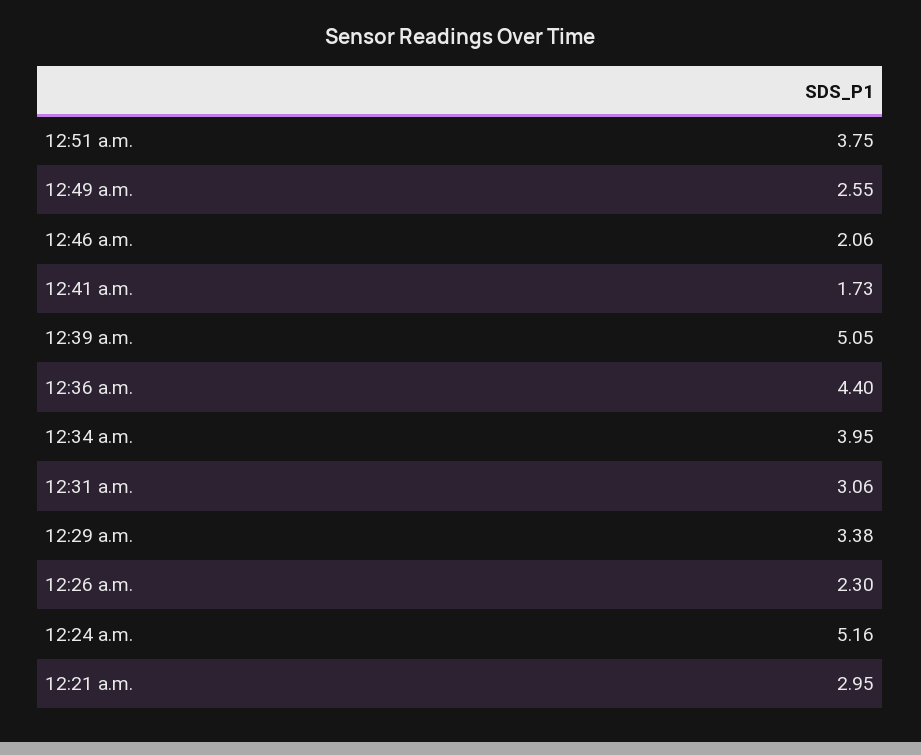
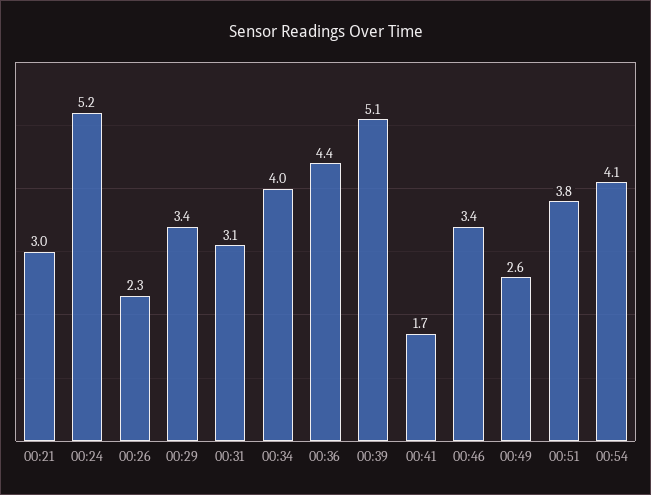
12:46 a.m.: 2.06 -> 3.4
00:54: none -> 4.1

